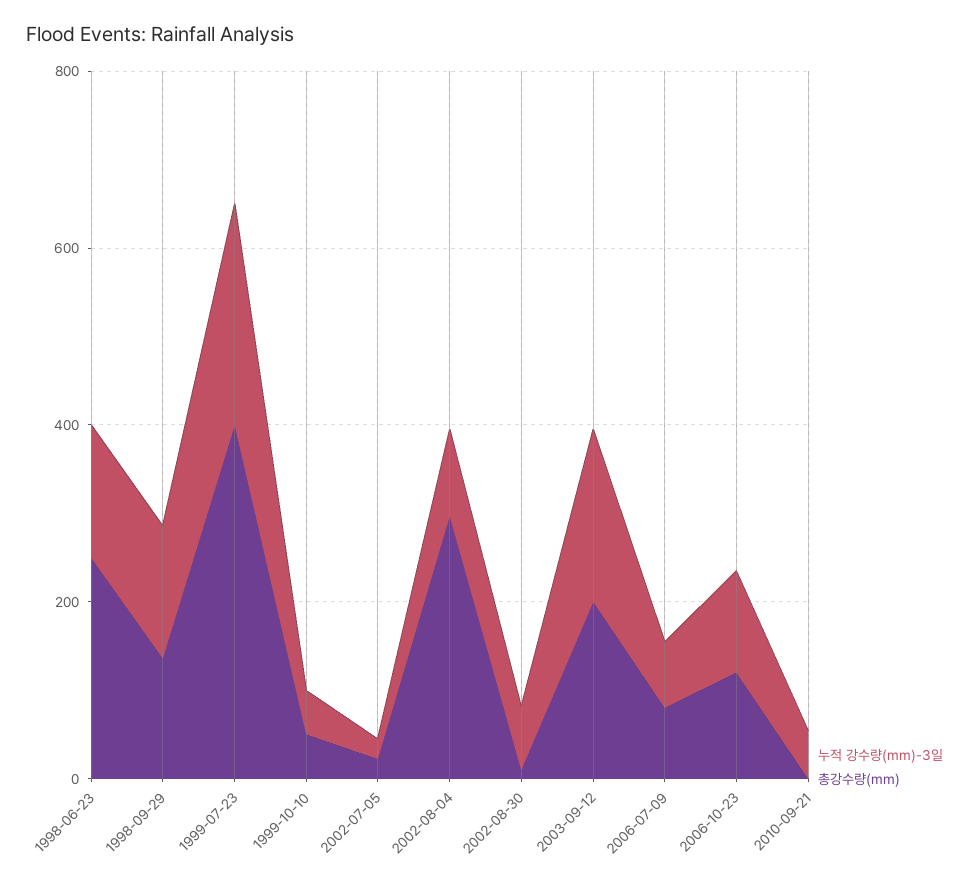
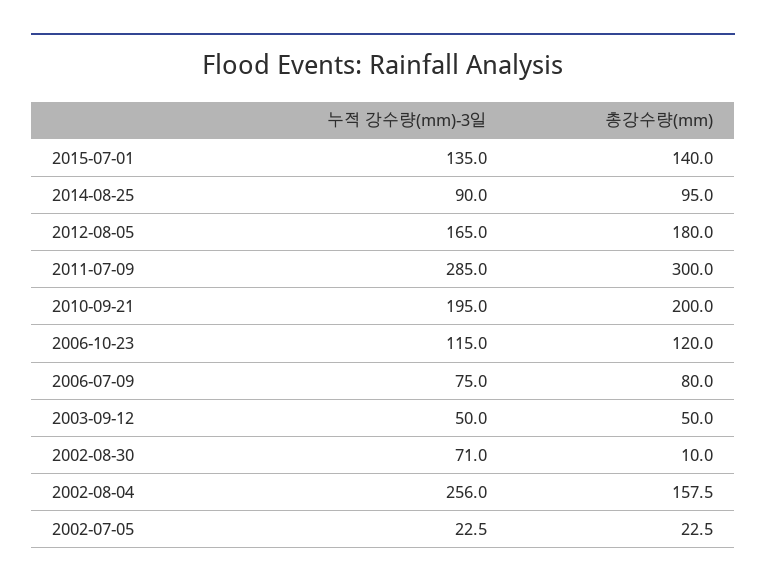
누적 강수량(mm)-3일, 1998-06-23: 150 -> none
총강수량(mm), 1998-06-23: 250 -> none
누적 강수량(mm)-3일, 1998-09-29: 150 -> none
총강수량(mm), 1998-09-29: 150 -> none
누적 강수량(mm)-3일, 1999-07-23: 250 -> none
총강수량(mm), 1999-07-23: 400 -> none
누적 강수량(mm)-3일, 1999-10-10: 50 -> none
총강수량(mm), 1999-10-10: 50 -> none
누적 강수량(mm)-3일, 2002-08-04: 100 -> 256
총강수량(mm), 2002-08-04: 300 -> 157.5
누적 강수량(mm)-3일, 2003-09-12: 200 -> 50
총강수량(mm), 2003-09-12: 200 -> 50
누적 강수량(mm)-3일, 2010-09-21: 50 -> 195
총강수량(mm), 2010-09-21: 0 -> 200
누적 강수량(mm)-3일, 2015-07-01: none -> 135
총강수량(mm), 2015-07-01: none -> 140
누적 강수량(mm)-3일, 2014-08-25: none -> 90
총강수량(mm), 2014-08-25: none -> 95
누적 강수량(mm)-3일, 2012-08-05: none -> 165
총강수량(mm), 2012-08-05: none -> 180
누적 강수량(mm)-3일, 2011-07-09: none -> 285
총강수량(mm), 2011-07-09: none -> 300

